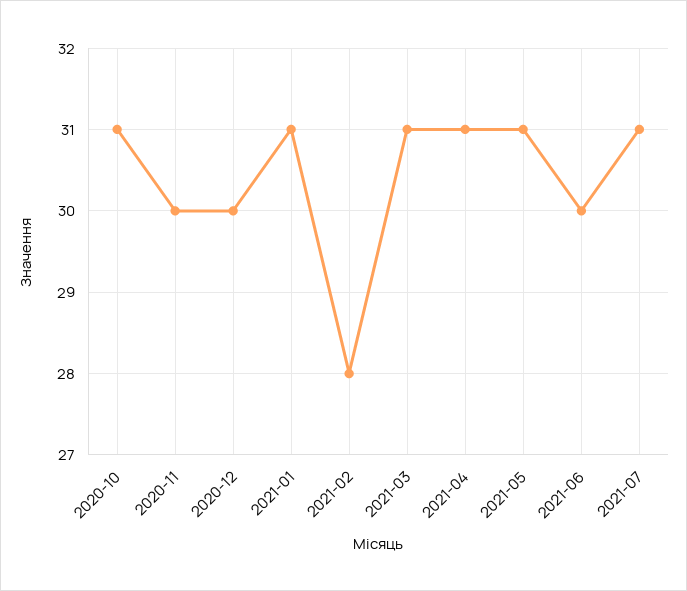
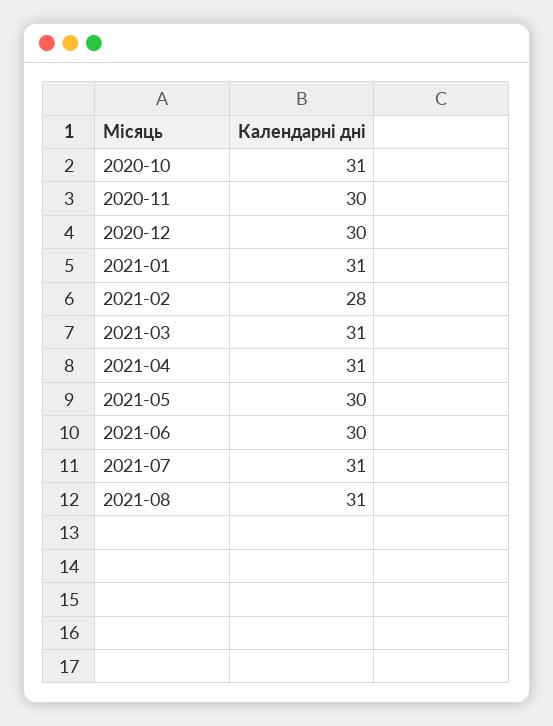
2021-05: 31 -> 30
2021-08: none -> 31

